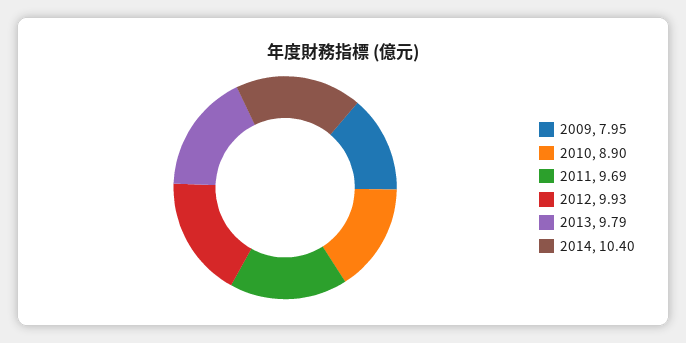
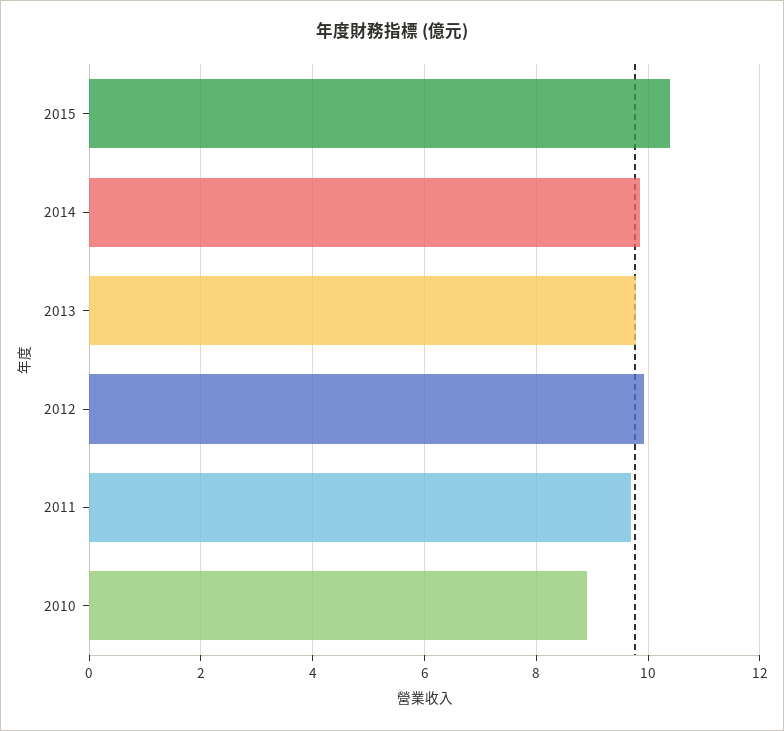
2009: 7.95 -> none
2014: 10.4 -> 9.8
2015: none -> 10.4

